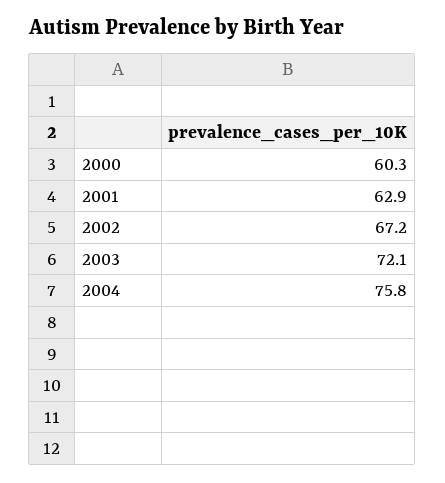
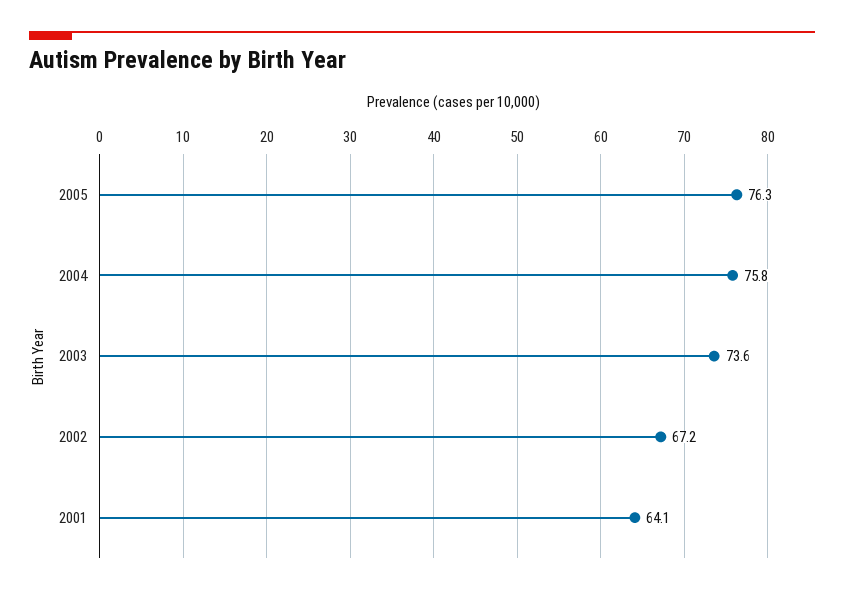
2000: 60.3 -> none
2001: 62.9 -> 64.1
2003: 72.1 -> 73.6
2005: none -> 76.3

